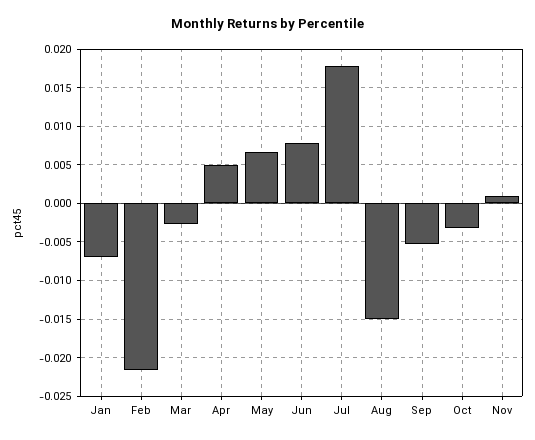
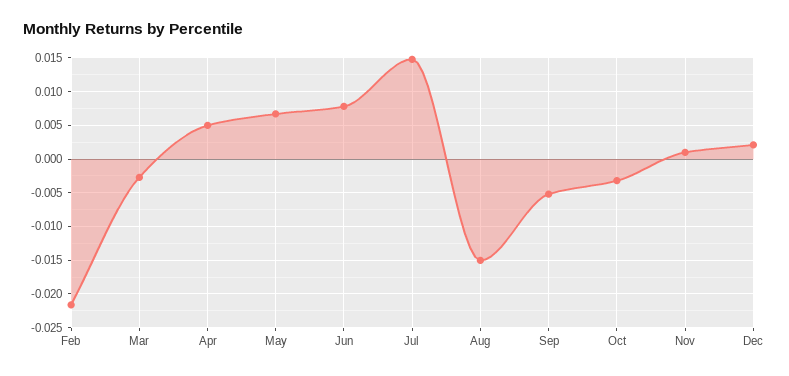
Jan: -0.007 -> none
Jul: 0.018 -> 0.015
Dec: none -> 0.002

